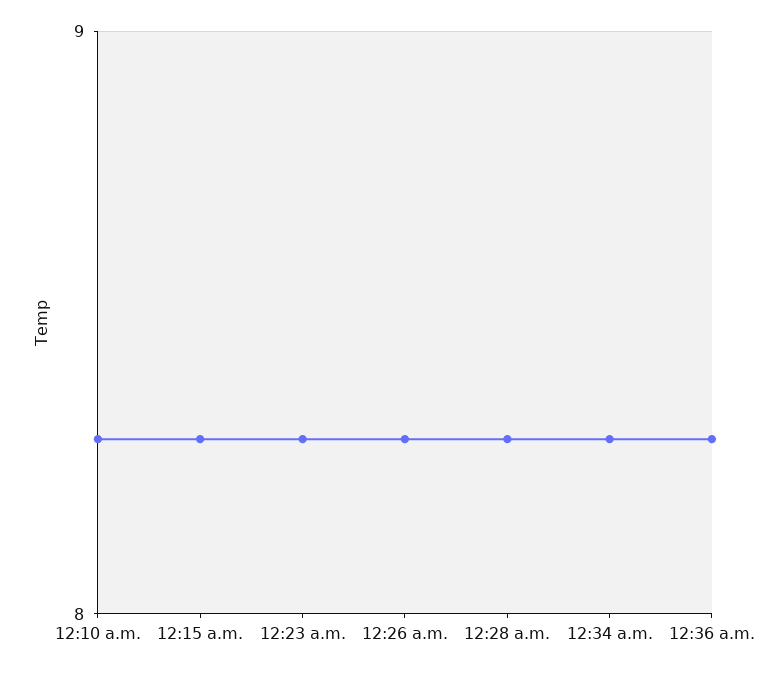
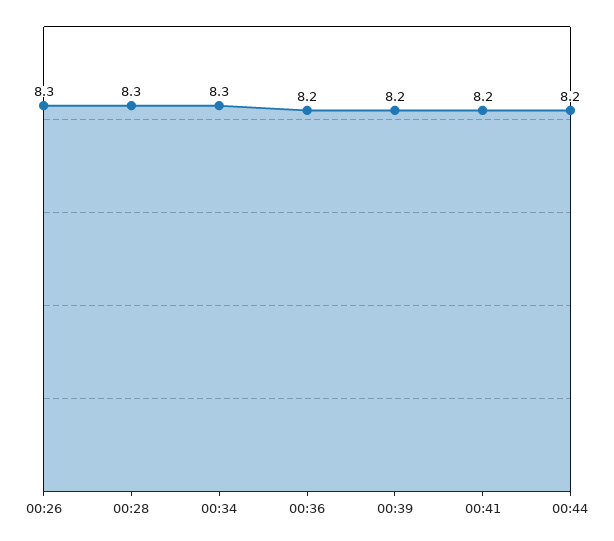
12:10 a.m.: 8.3 -> none
12:15 a.m.: 8.3 -> none
12:23 a.m.: 8.3 -> none
12:36 a.m.: 8.3 -> 8.2
00:39: none -> 8.2
00:41: none -> 8.2
00:44: none -> 8.2

